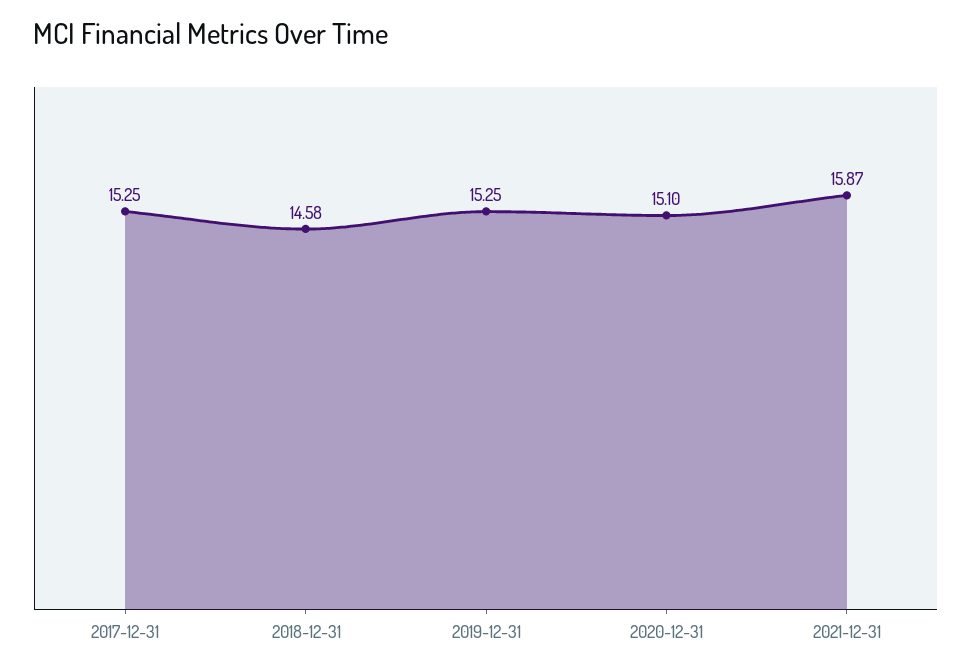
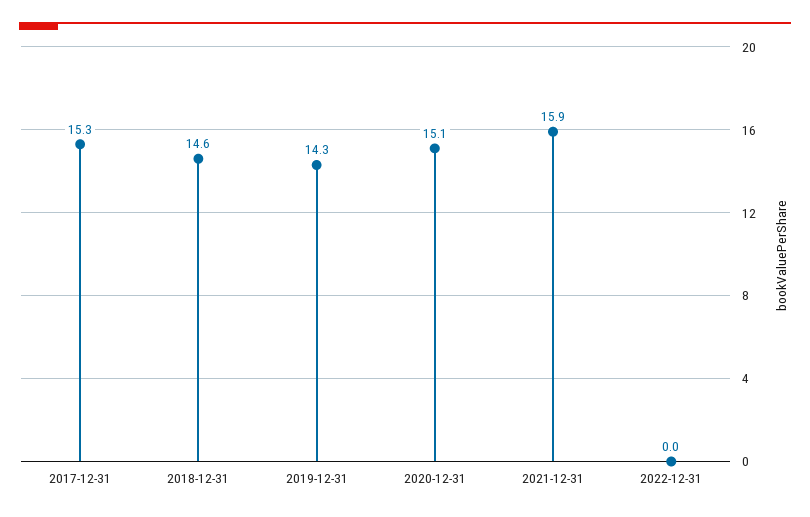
2019-12-31: 15.25 -> 14.3
2022-12-31: none -> 0

